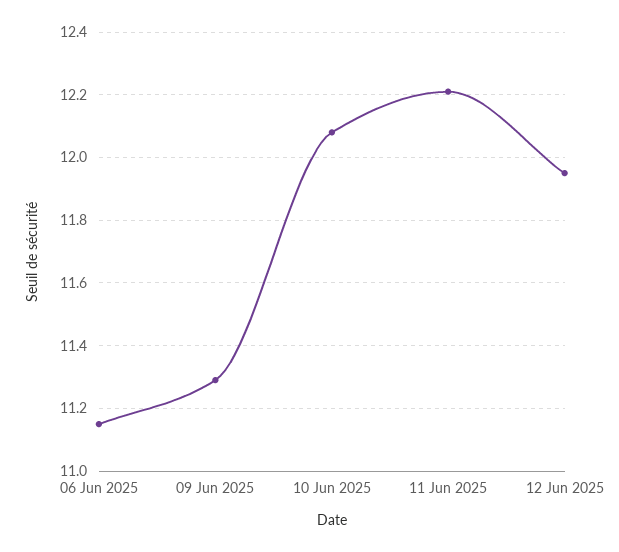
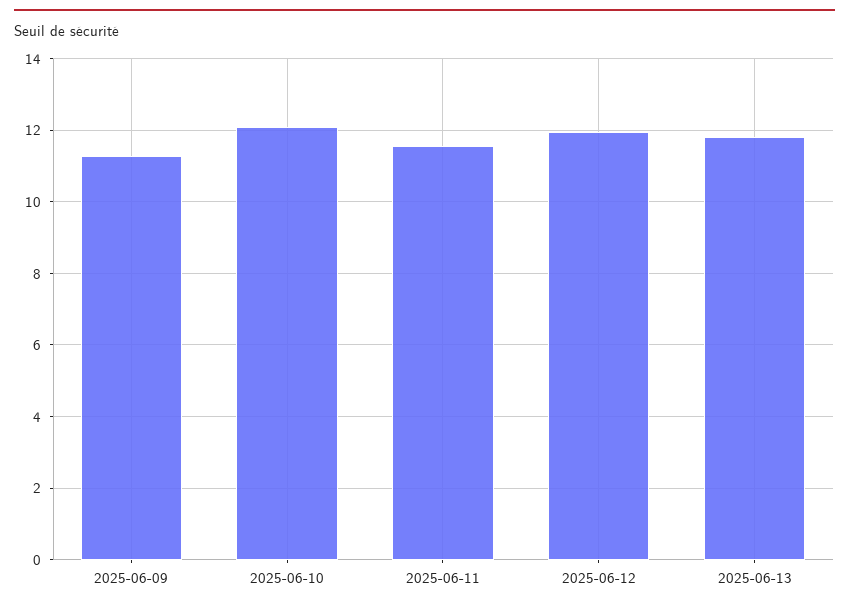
06 Jun 2025: 11.15 -> none
11 Jun 2025: 12.2 -> 11.6
2025-06-13: none -> 11.8

